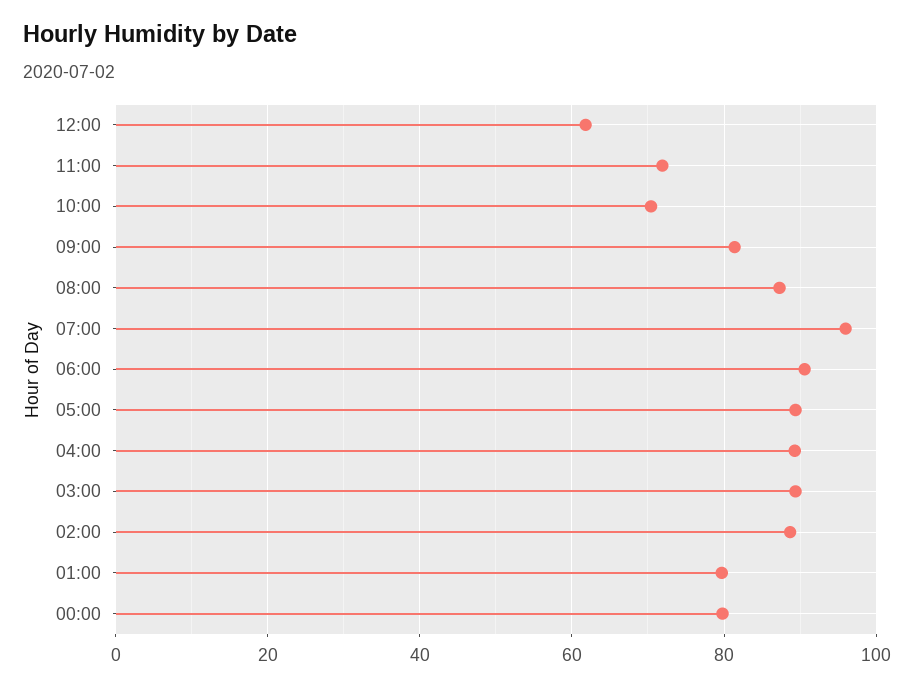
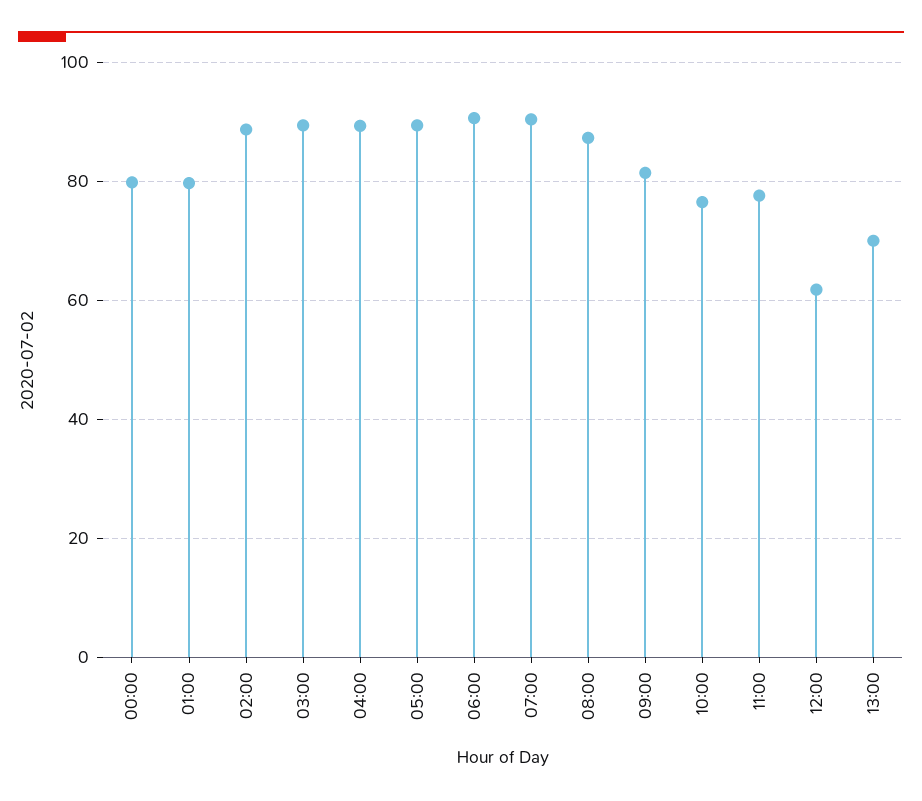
11:00: 72 -> 78
10:00: 70 -> 76
07:00: 96 -> 90
13:00: none -> 70

